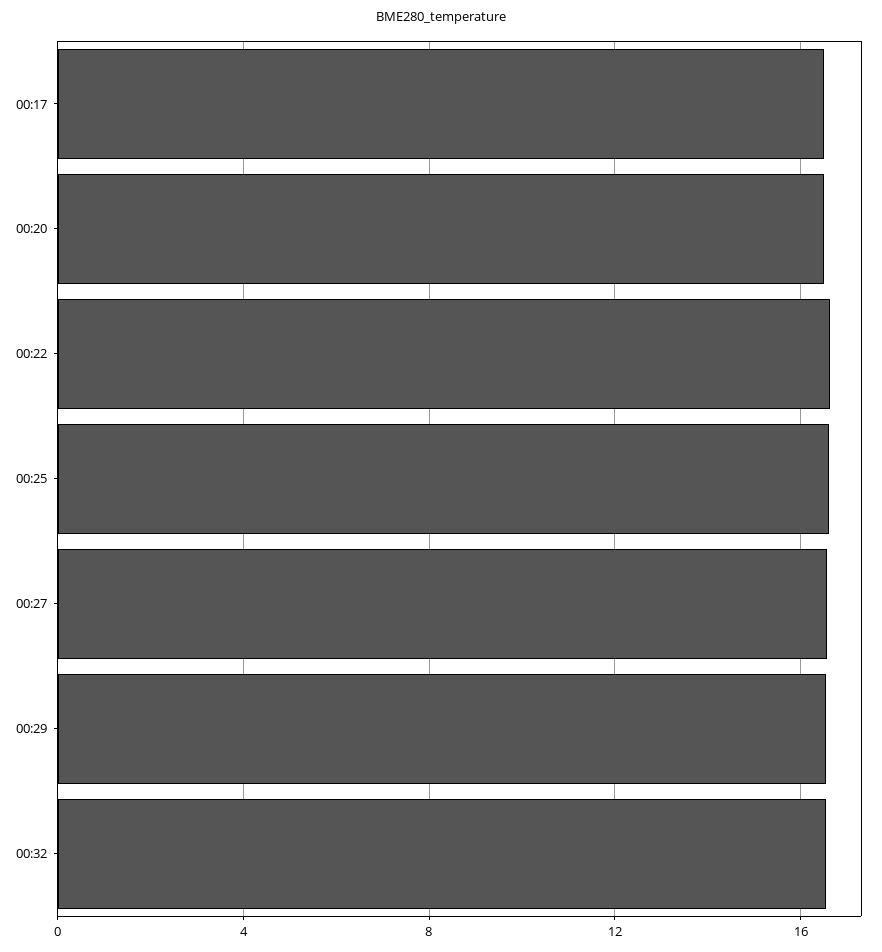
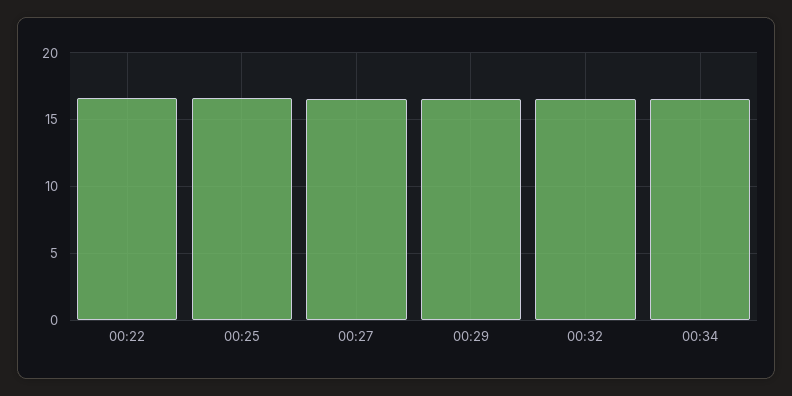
00:17: 16.5 -> none
00:20: 16.5 -> none
00:34: none -> 16.5

